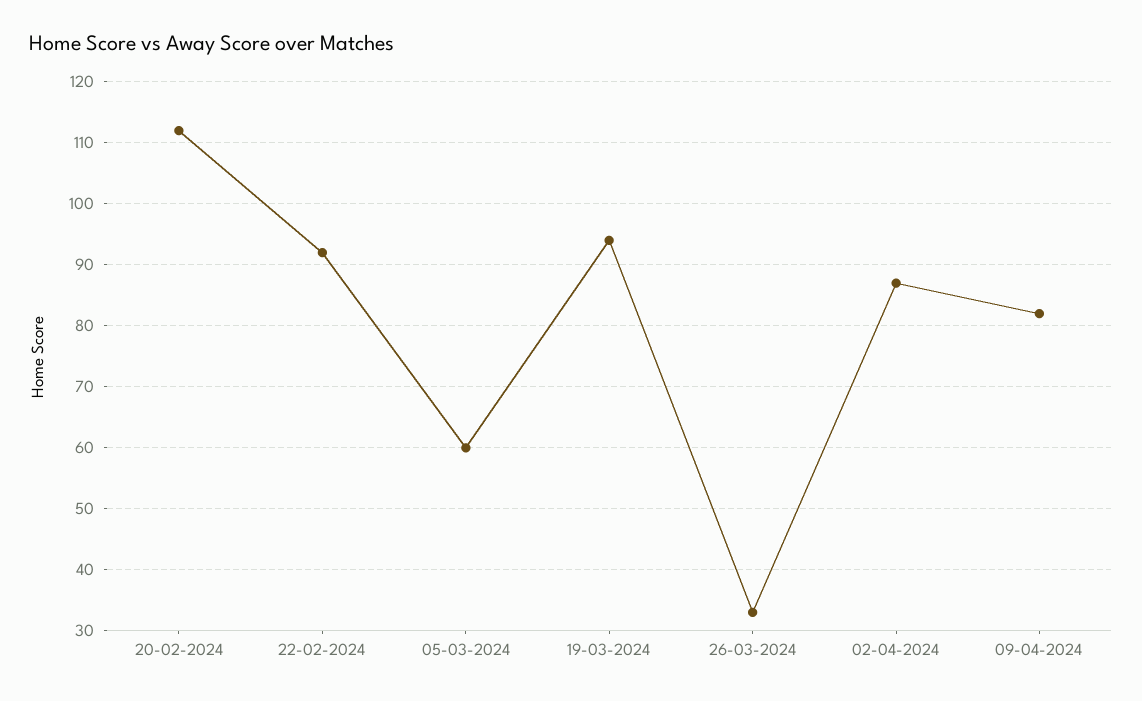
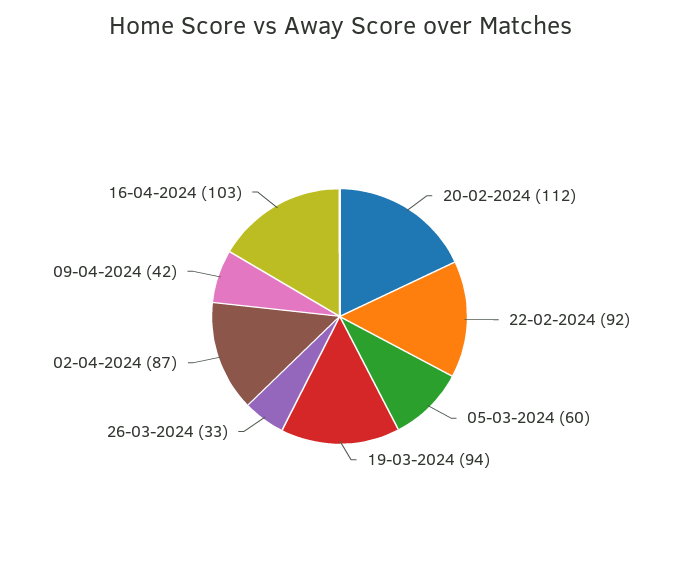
09-04-2024: 82 -> 42
16-04-2024: none -> 103

